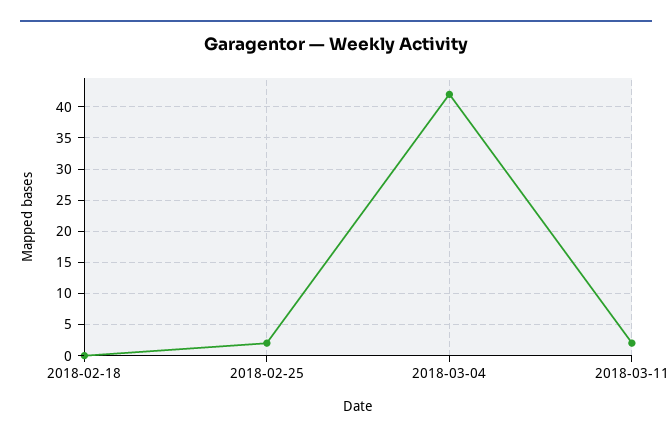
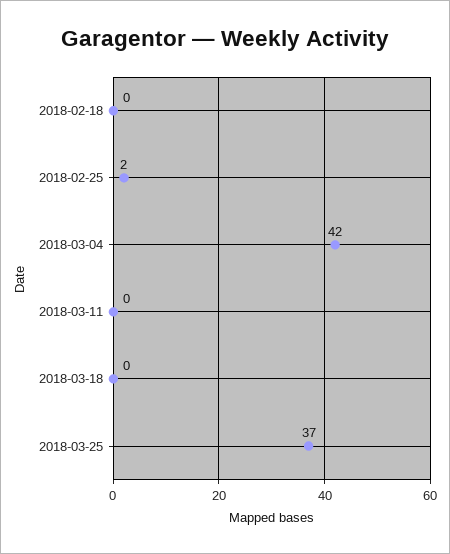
2018-03-11: 2 -> 0
2018-03-18: none -> 0
2018-03-25: none -> 37

